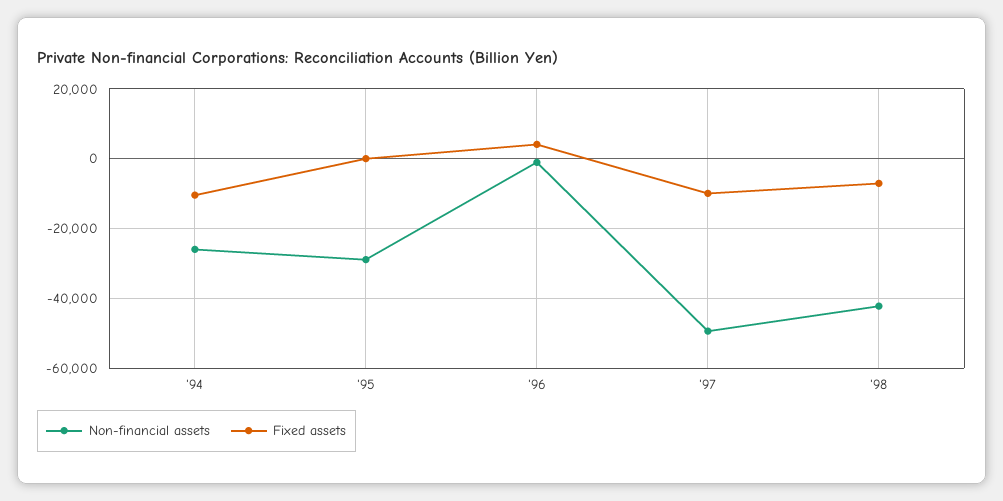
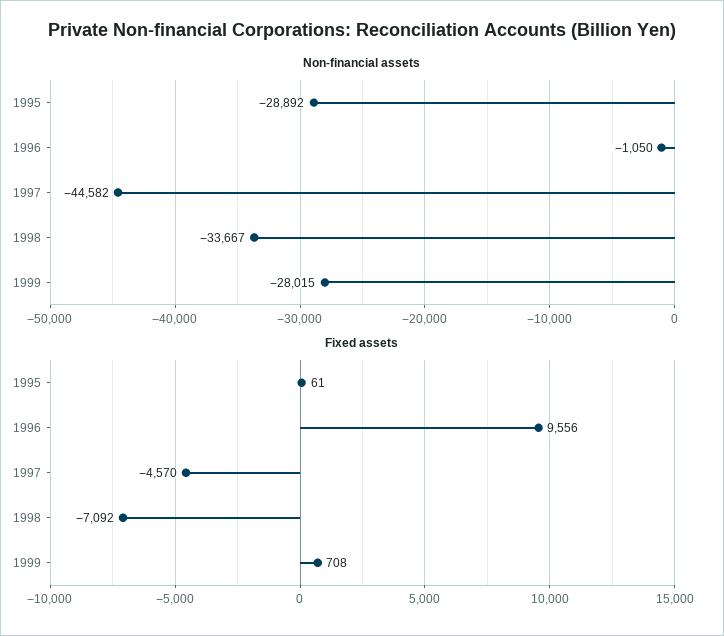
Non-financial assets, '94: -26000 -> none
Fixed assets, '94: -10000 -> none
Fixed assets, '96: 4000 -> 9556
Non-financial assets, '97: -50000 -> -44582
Fixed assets, '97: -10000 -> -4570
Non-financial assets, '98: -42000 -> -33667
Non-financial assets, 1999: none -> -28015
Fixed assets, 1999: none -> 708

